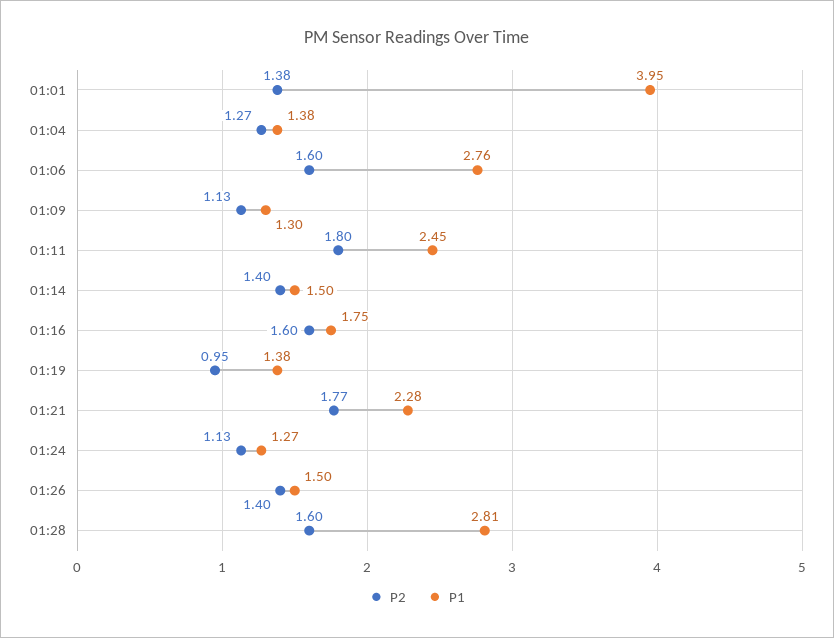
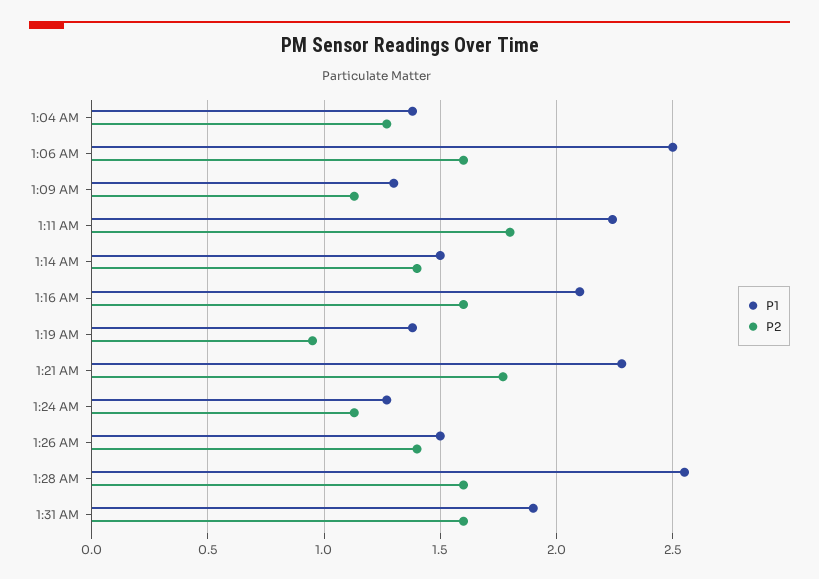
P2, 01:01: 1.38 -> none
P1, 01:01: 3.95 -> none
P1, 01:06: 2.76 -> 2.5
P1, 01:11: 2.45 -> 2.25
P1, 01:16: 1.75 -> 2.1
P1, 01:28: 2.81 -> 2.55
P1, 1:31 AM: none -> 1.9
P2, 1:31 AM: none -> 1.6

